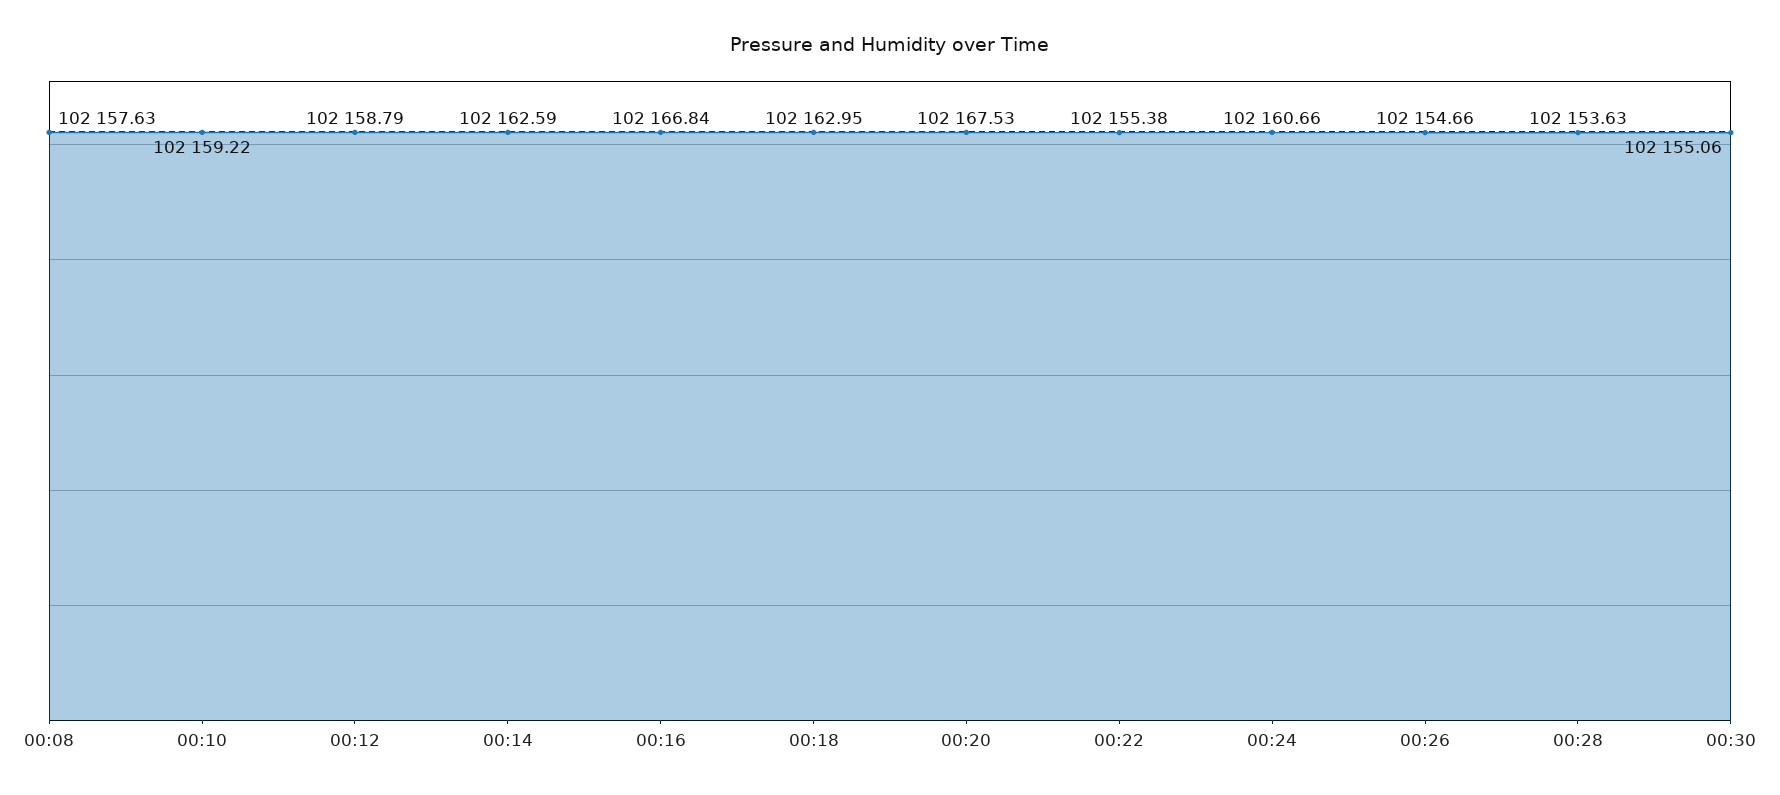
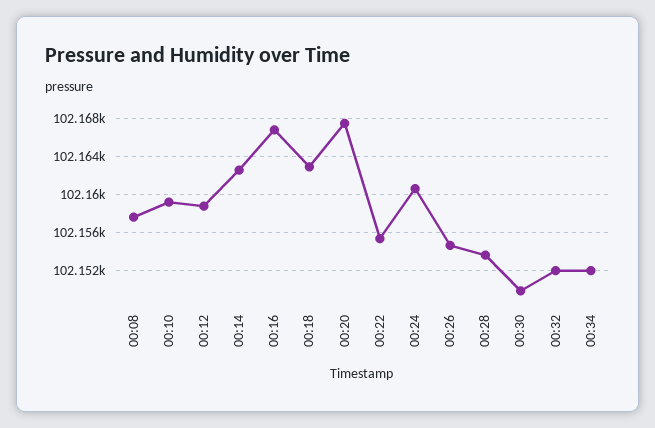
00:30: 102155.06 -> 102150
00:32: none -> 102152
00:34: none -> 102152

